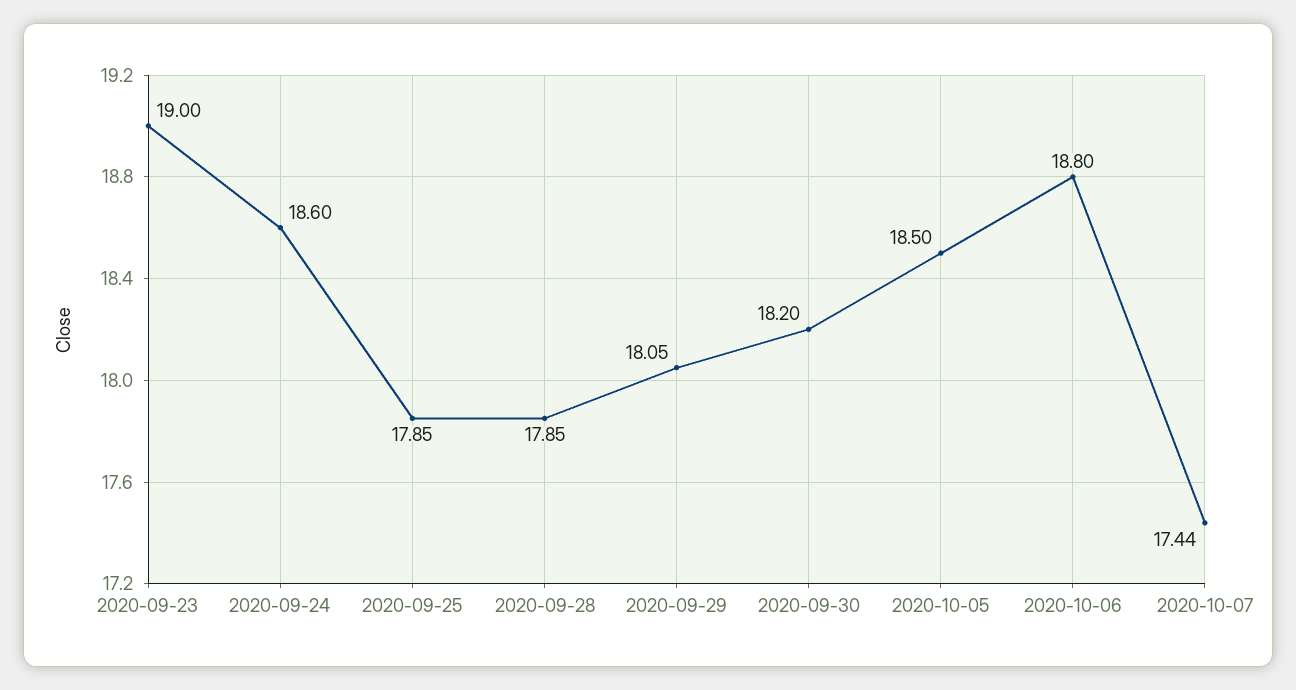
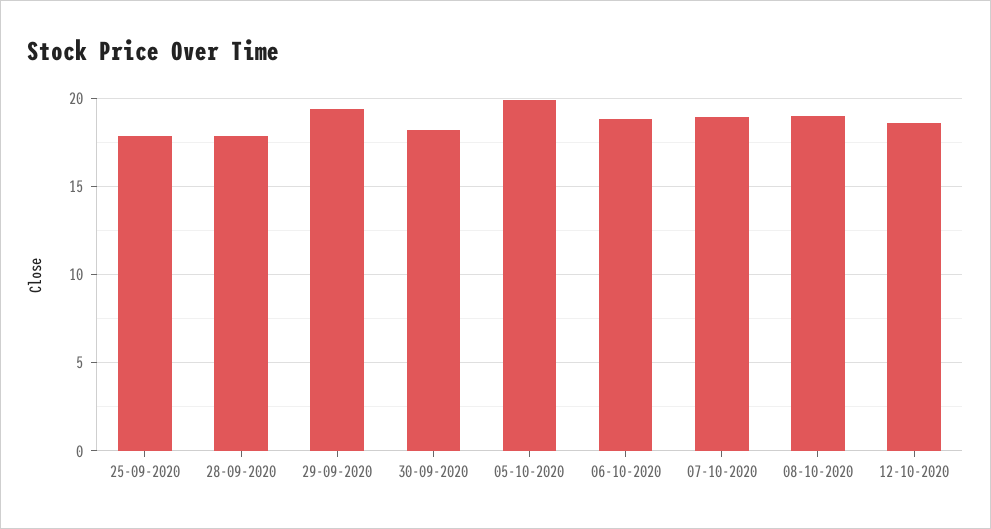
2020-09-23: 19 -> none
2020-09-24: 18.6 -> none
2020-09-29: 18.05 -> 19.5
2020-10-05: 18.5 -> 20
2020-10-07: 17.44 -> 19
08-10-2020: none -> 19
12-10-2020: none -> 18.5

